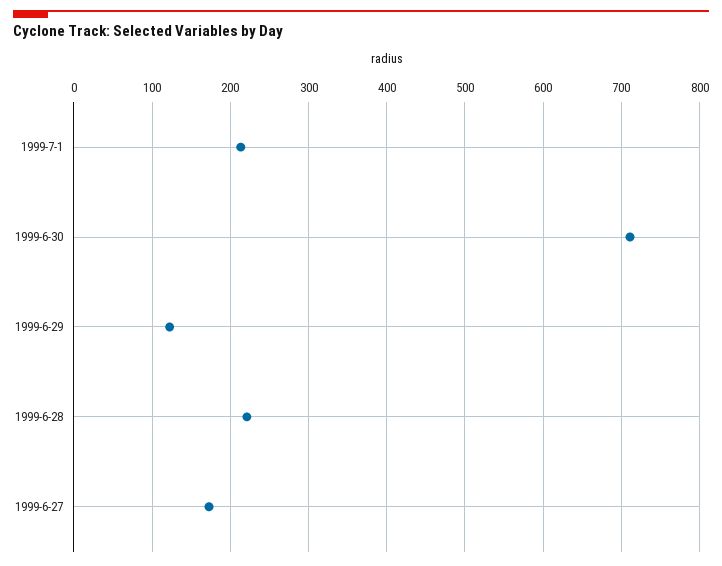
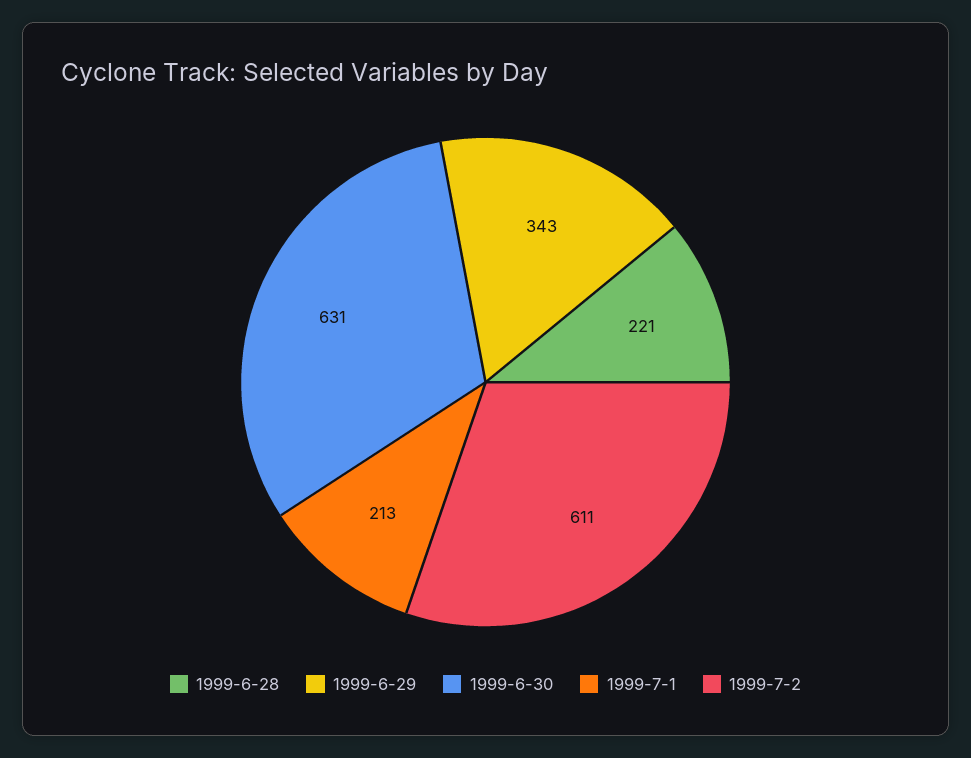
1999-6-30: 710 -> 631
1999-6-29: 120 -> 343
1999-6-27: 170 -> none
1999-7-2: none -> 611

